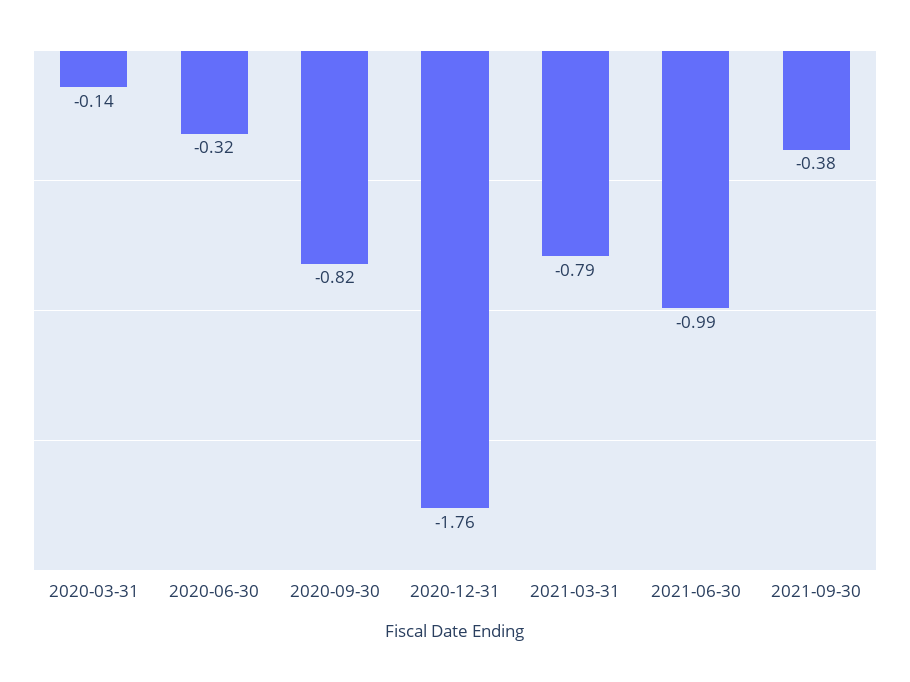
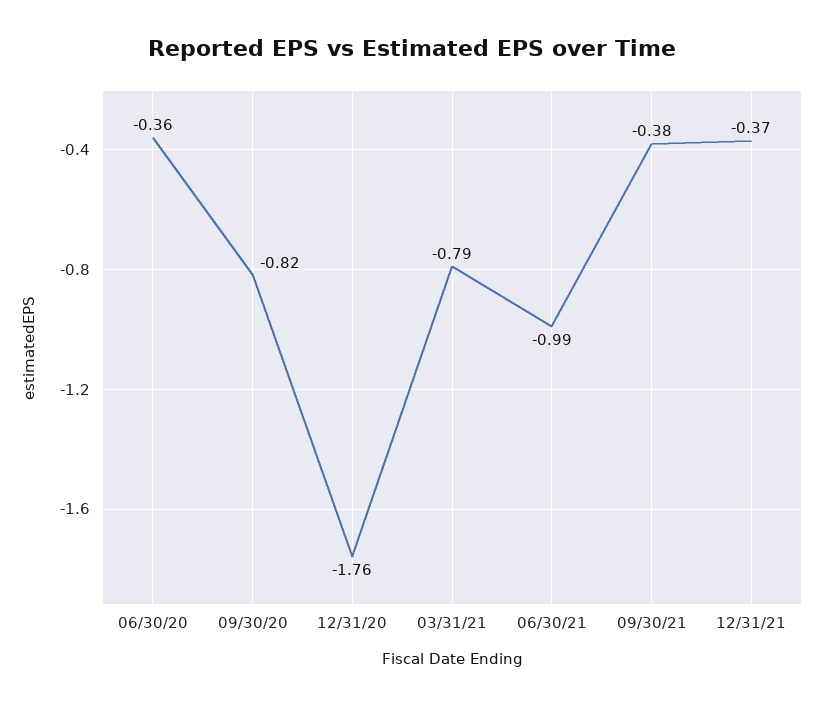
2020-03-31: -0.14 -> none
2020-06-30: -0.32 -> -0.36
12/31/21: none -> -0.37

